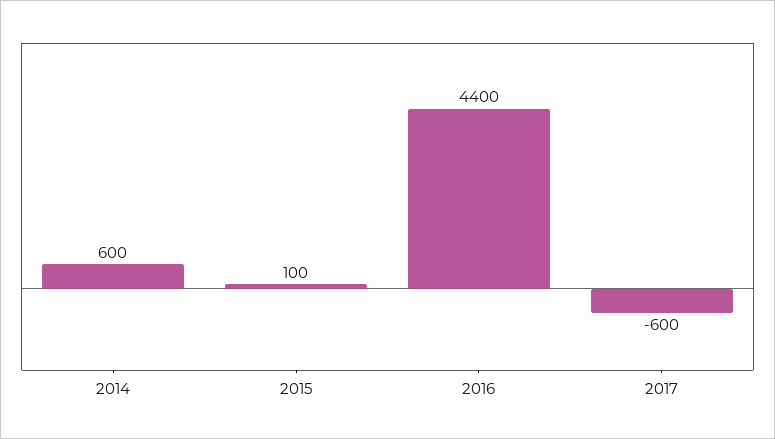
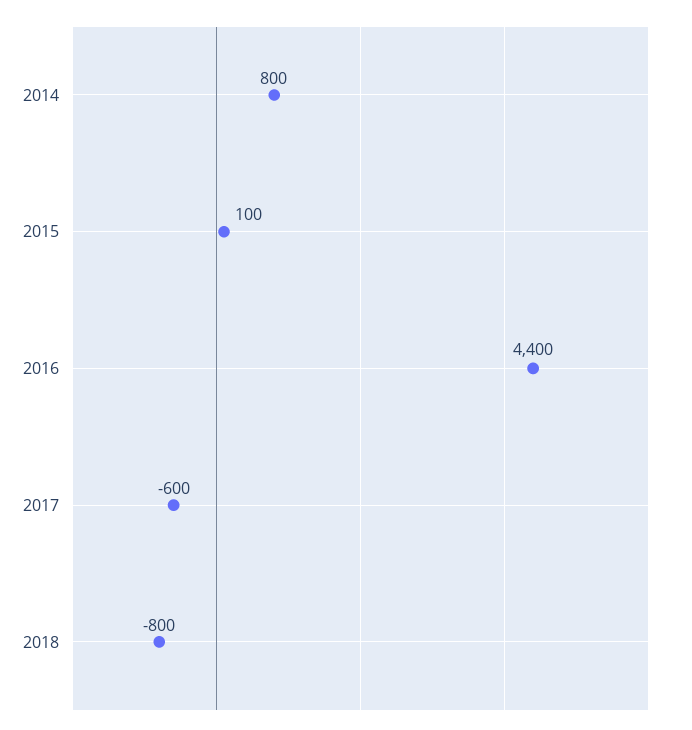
2014: 600 -> 800
2018: none -> -800

